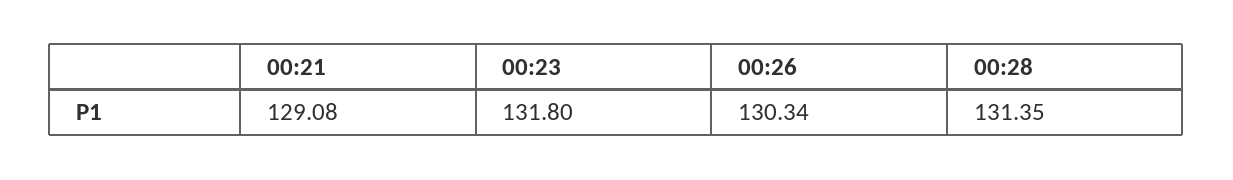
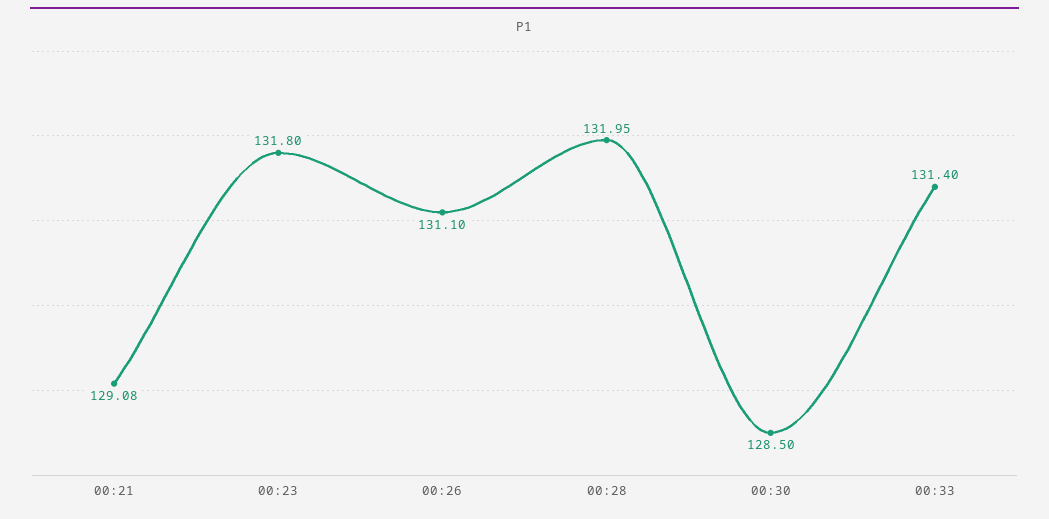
00:26: 130.34 -> 131.1
00:28: 131.35 -> 131.95
00:30: none -> 128.5
00:33: none -> 131.4

